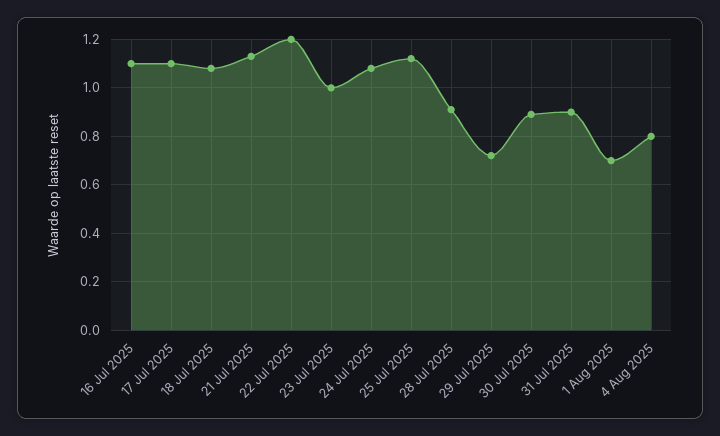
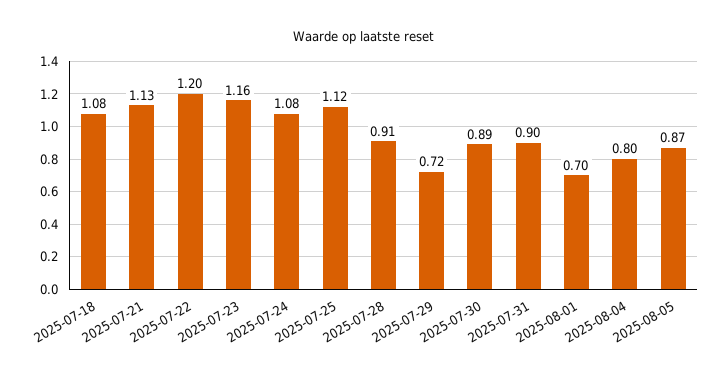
16 Jul 2025: 1.1 -> none
17 Jul 2025: 1.1 -> none
23 Jul 2025: 1 -> 1.16
2025-08-05: none -> 0.87

